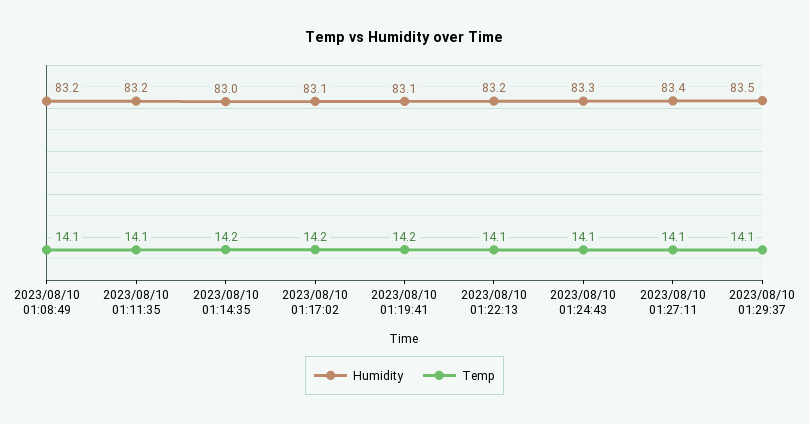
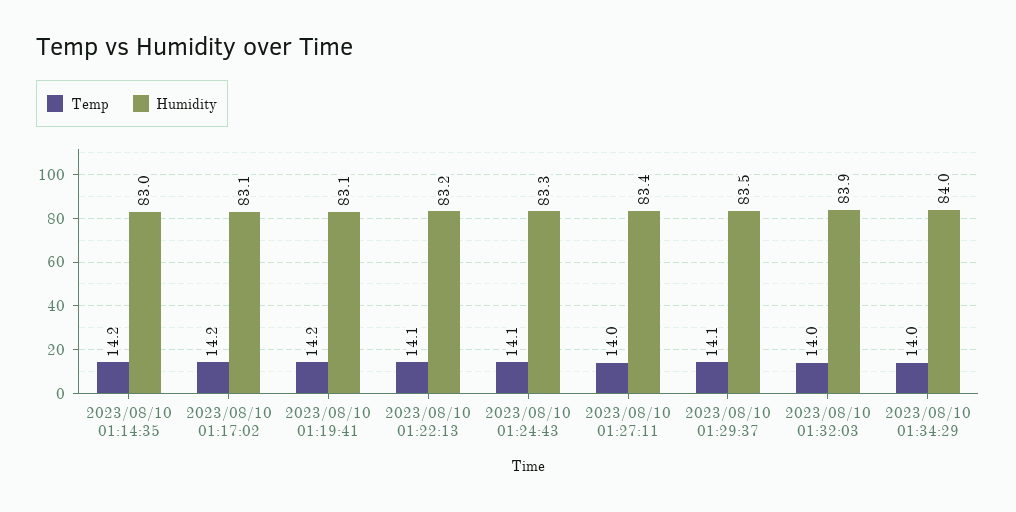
Humidity, 2023/08/10 01:08:49: 83.2 -> none
Temp, 2023/08/10 01:08:49: 14.1 -> none
Humidity, 2023/08/10 01:11:35: 83.2 -> none
Temp, 2023/08/10 01:11:35: 14.1 -> none
Temp, 2023/08/10 01:27:11: 14.1 -> 14
Temp, 2023/08/10 01:32:03: none -> 14
Humidity, 2023/08/10 01:32:03: none -> 83.9
Temp, 2023/08/10 01:34:29: none -> 14
Humidity, 2023/08/10 01:34:29: none -> 84

